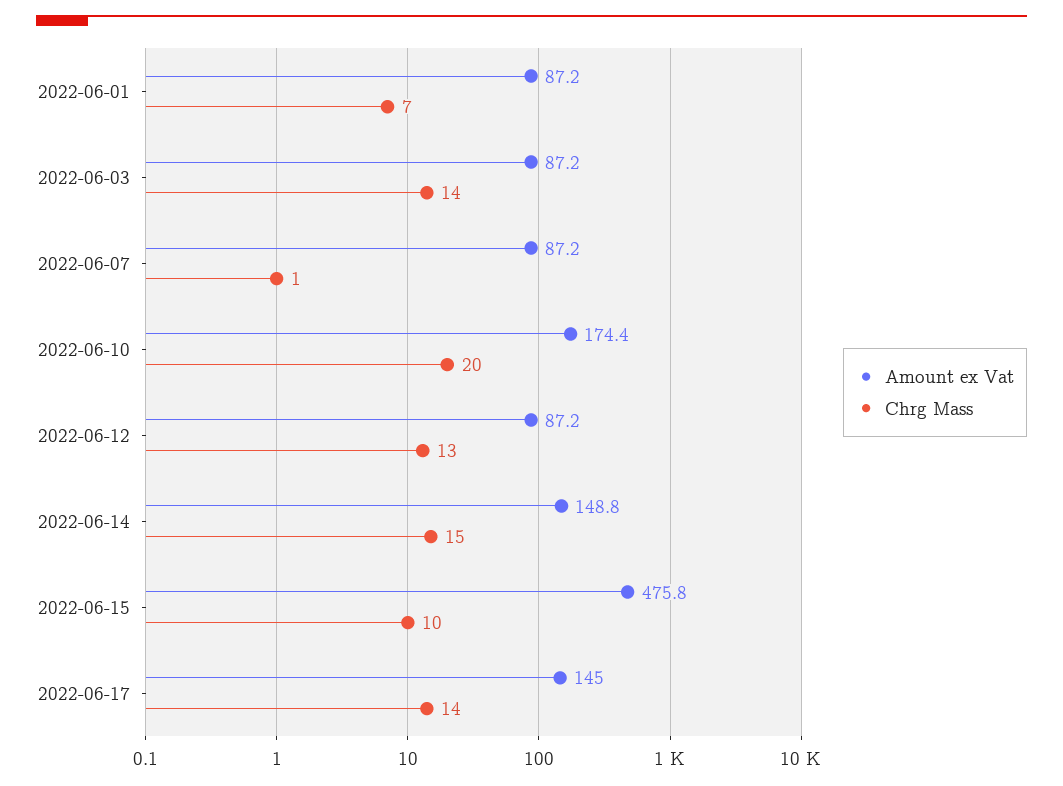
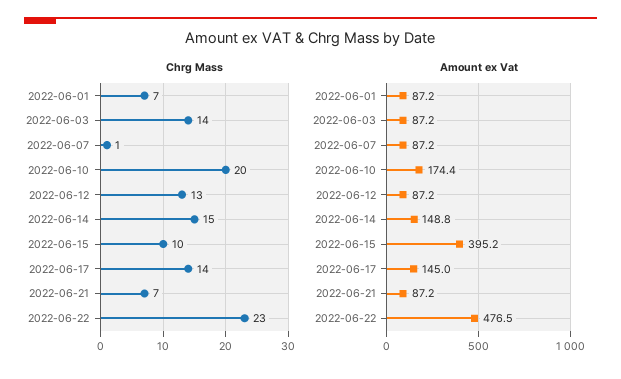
Amount ex Vat, 2022-06-15: 475.8 -> 395.2
Chrg Mass, 2022-06-21: none -> 7
Chrg Mass, 2022-06-22: none -> 23
Amount ex Vat, 2022-06-21: none -> 87.2
Amount ex Vat, 2022-06-22: none -> 476.5

